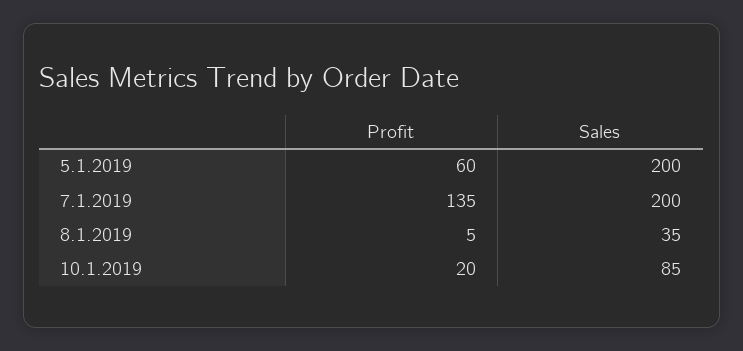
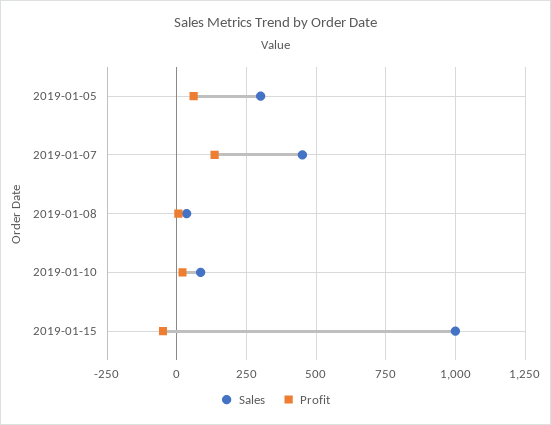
Sales, 5.1.2019: 200 -> 300
Sales, 7.1.2019: 200 -> 450
Sales, 2019-01-15: none -> 1000
Profit, 2019-01-15: none -> -50

